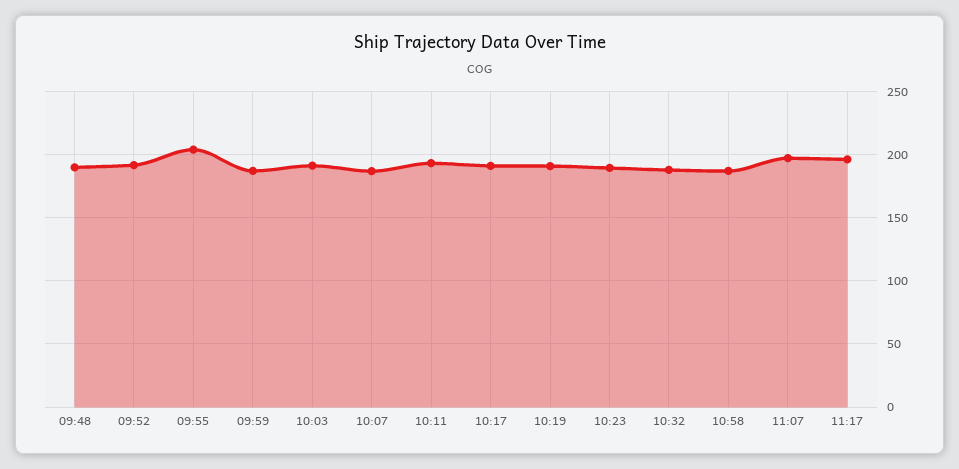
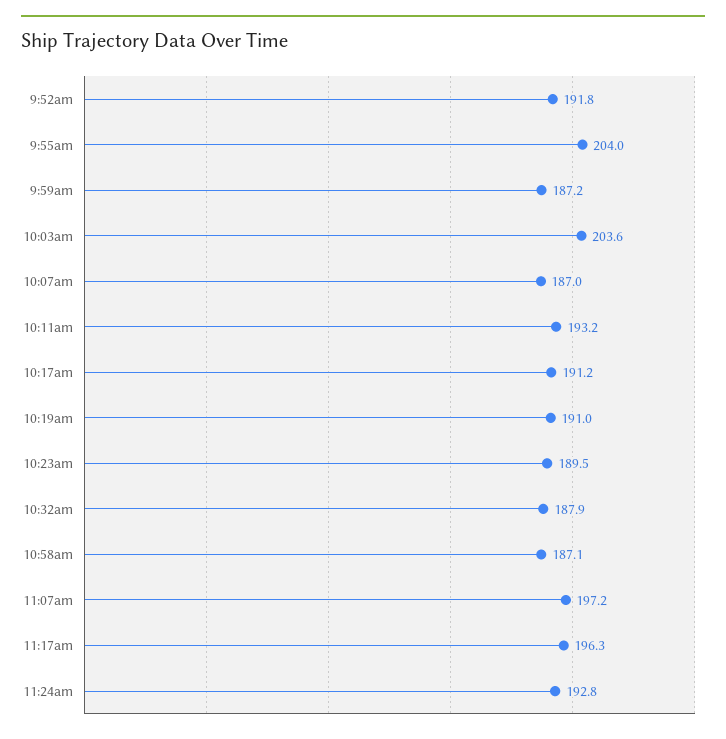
09:48: 190 -> none
10:03: 190 -> 203.6
11:24am: none -> 192.8

